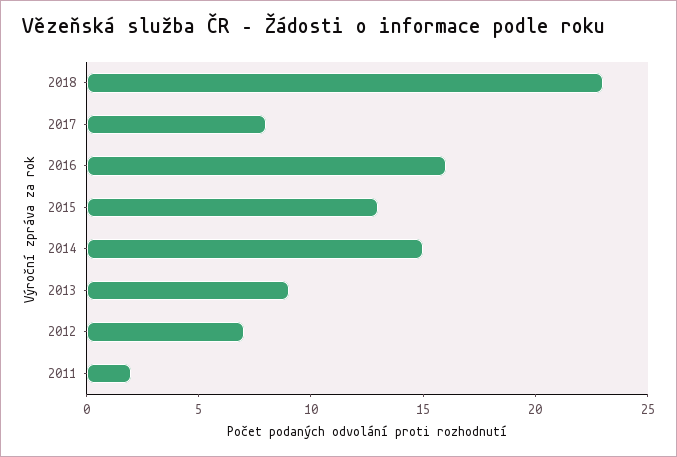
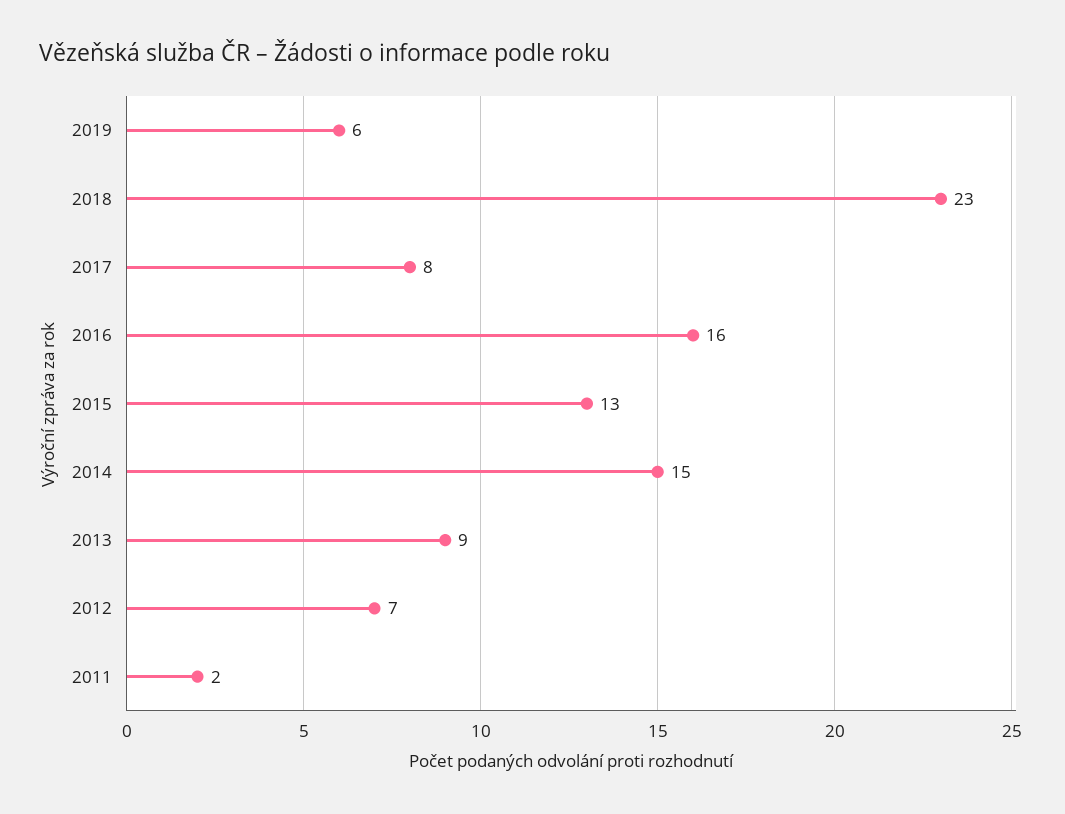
2019: none -> 6

